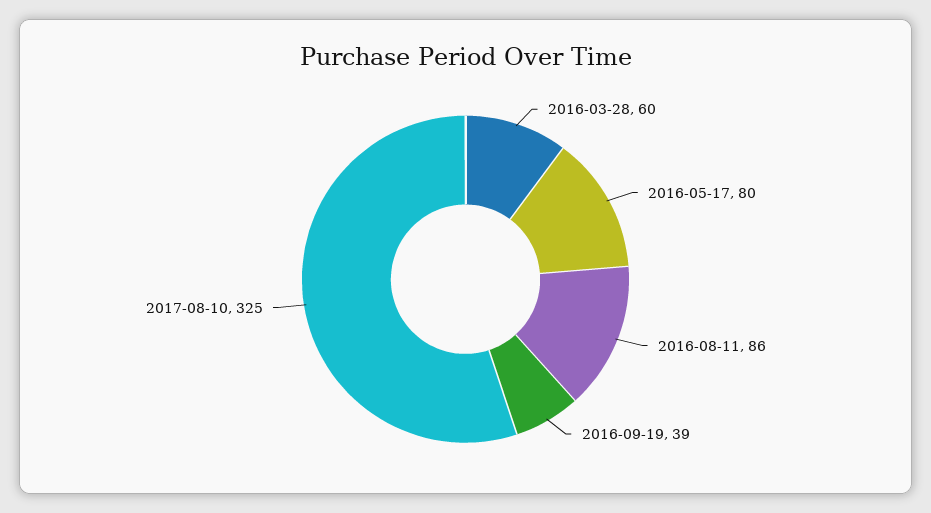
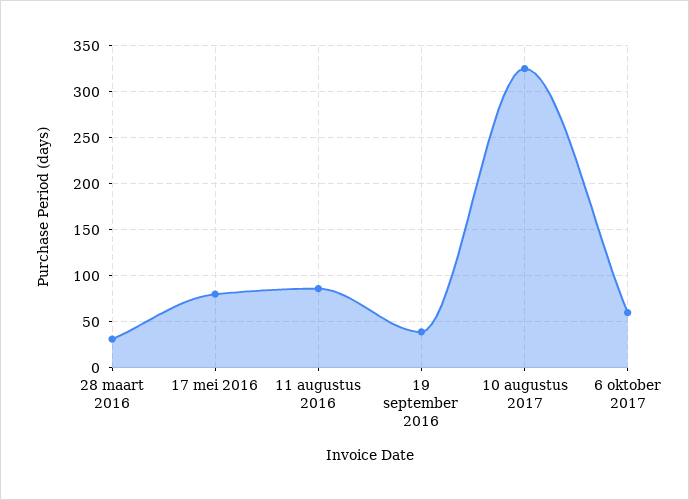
2016-03-28: 60 -> 30
6 oktober 2017: none -> 60

